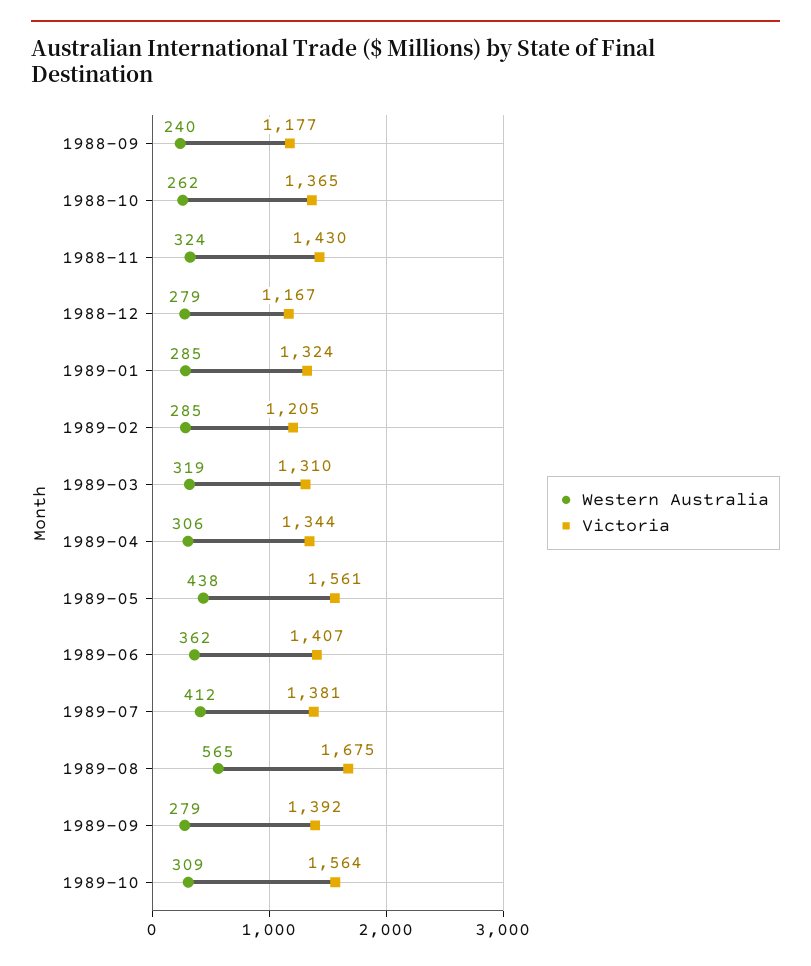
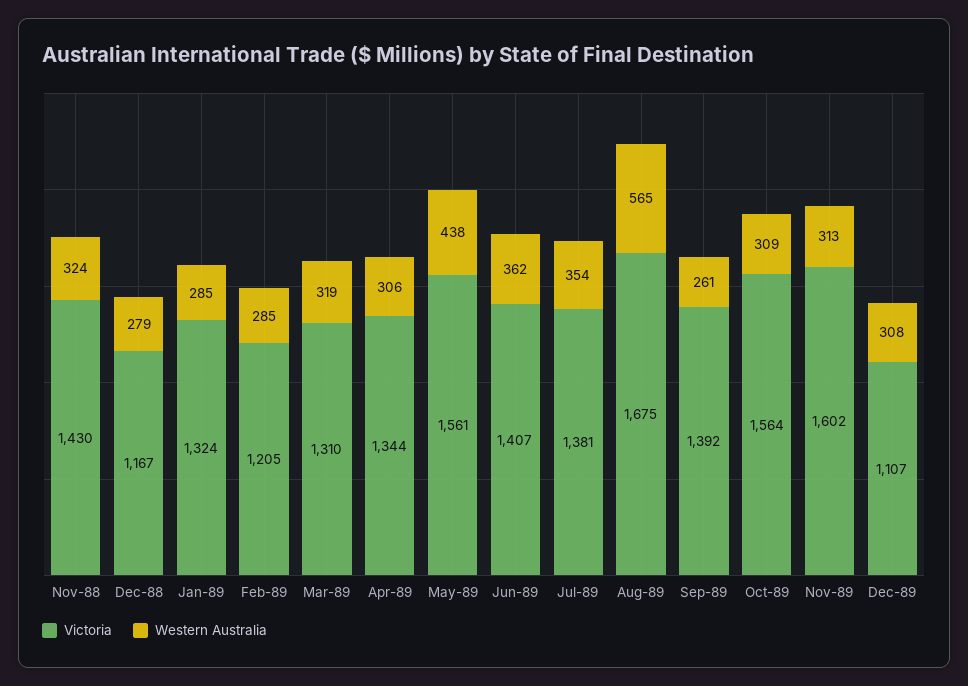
Western Australia, 1988-09: 240 -> none
Victoria, 1988-09: 1177 -> none
Western Australia, 1988-10: 262 -> none
Victoria, 1988-10: 1365 -> none
Western Australia, 1989-07: 412 -> 354
Western Australia, 1989-09: 279 -> 261
Victoria, Nov-89: none -> 1602
Western Australia, Nov-89: none -> 313
Victoria, Dec-89: none -> 1107
Western Australia, Dec-89: none -> 308

